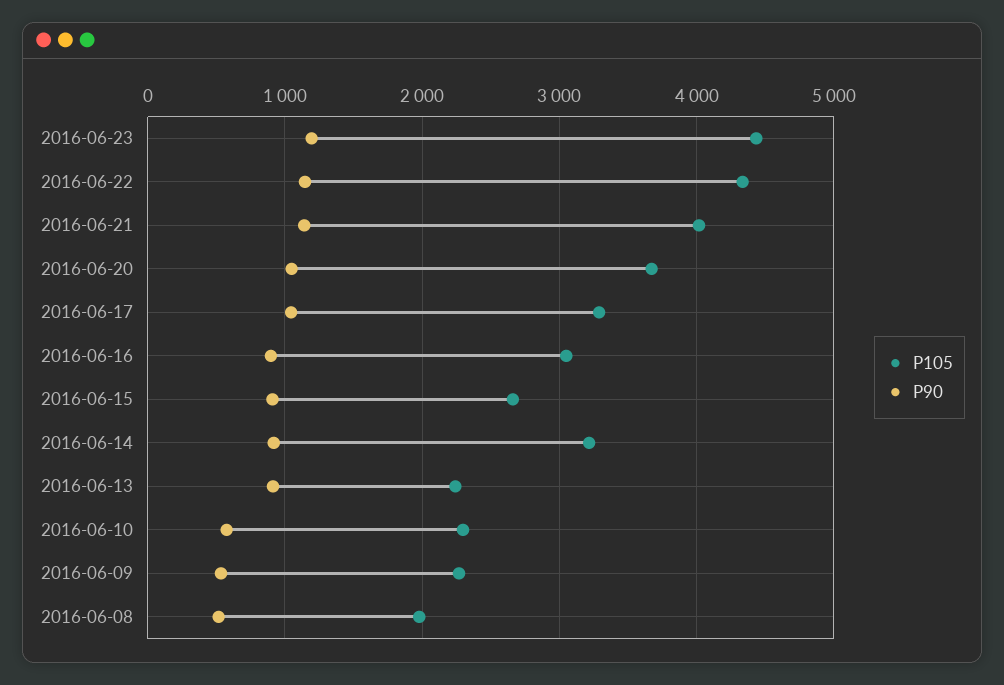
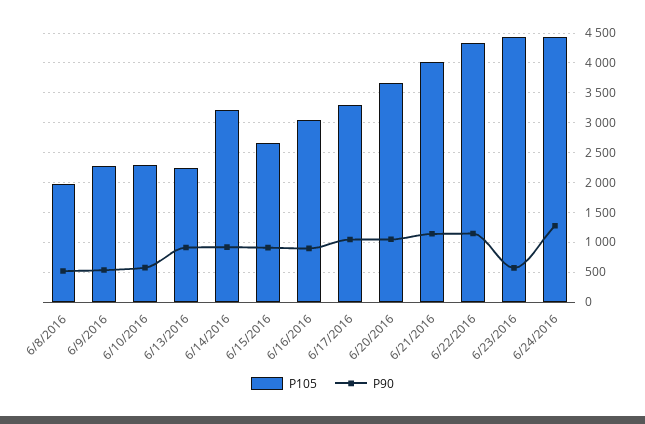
P90, 2016-06-23: 1200 -> 500
P105, 6/24/2016: none -> 4500
P90, 6/24/2016: none -> 1250

